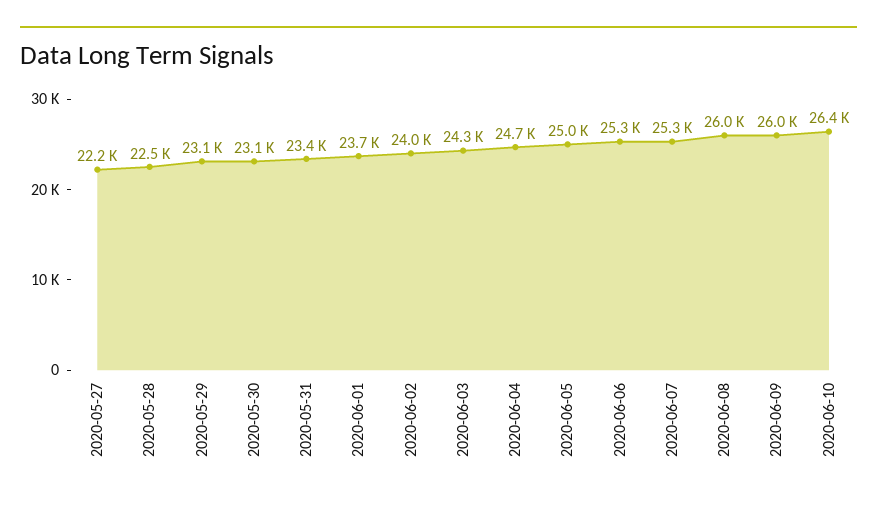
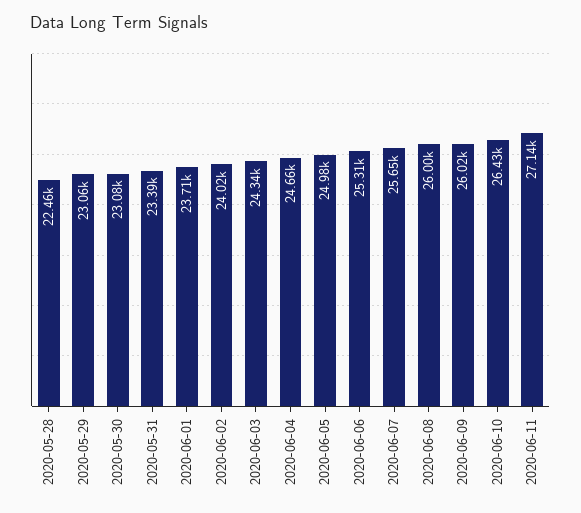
2020-05-27: 22200 -> none
2020-06-07: 25300 -> 25650
2020-06-11: none -> 27140

